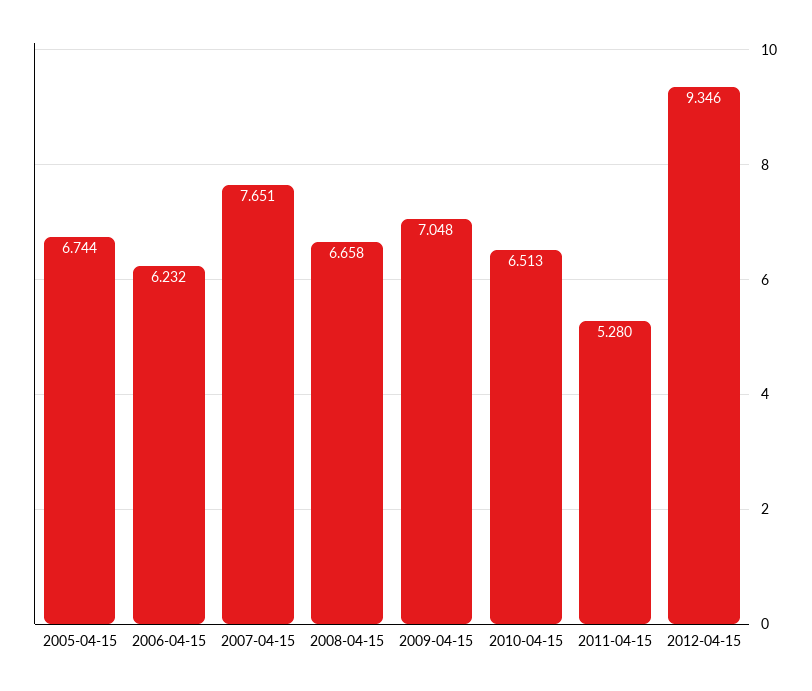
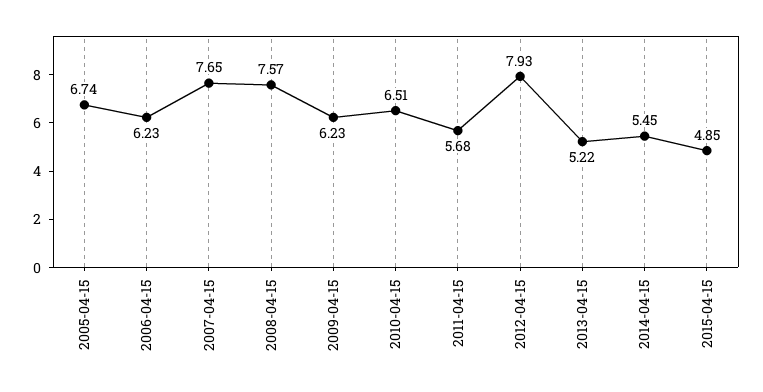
2008-04-15: 6.658 -> 7.57
2009-04-15: 7.048 -> 6.23
2011-04-15: 5.28 -> 5.68
2012-04-15: 9.346 -> 7.93
2013-04-15: none -> 5.22
2014-04-15: none -> 5.45
2015-04-15: none -> 4.85

